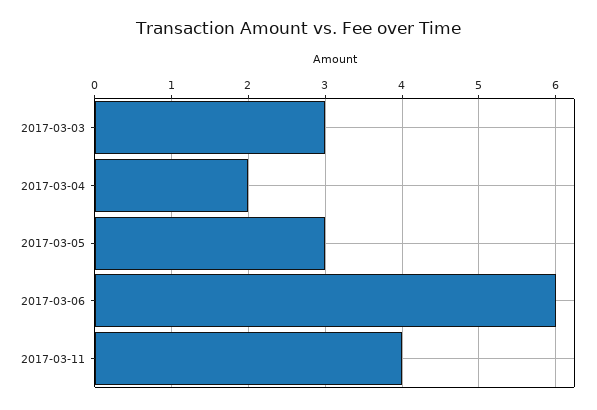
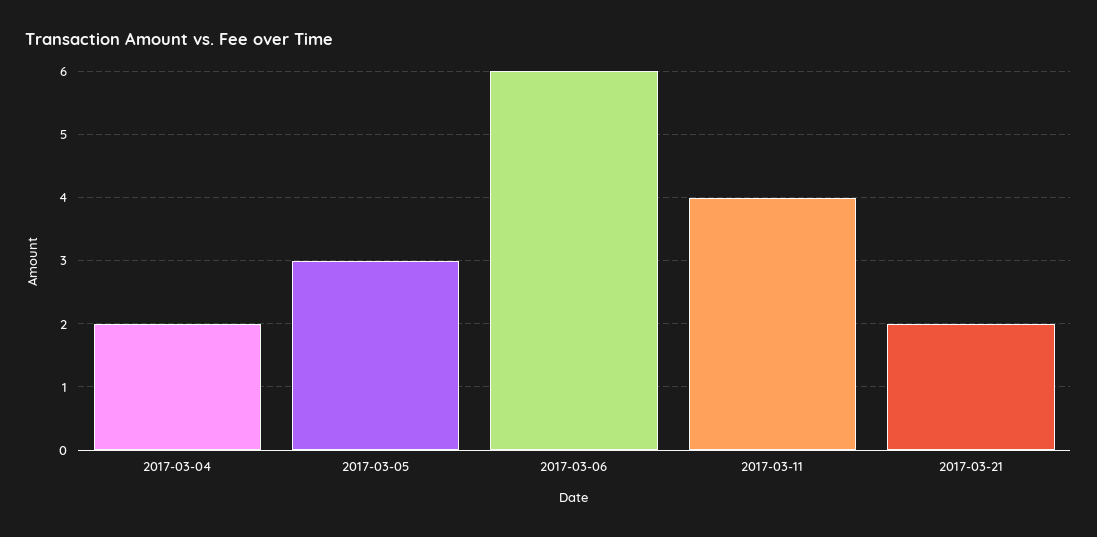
2017-03-03: 3 -> none
2017-03-21: none -> 2

